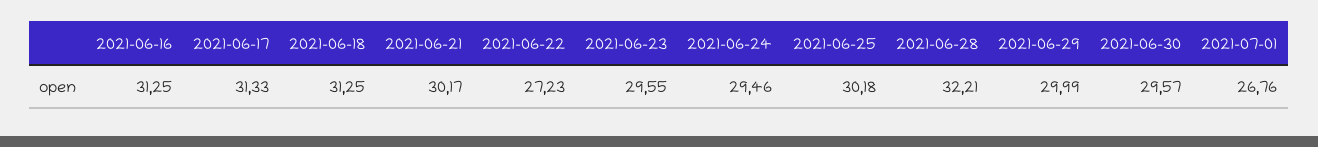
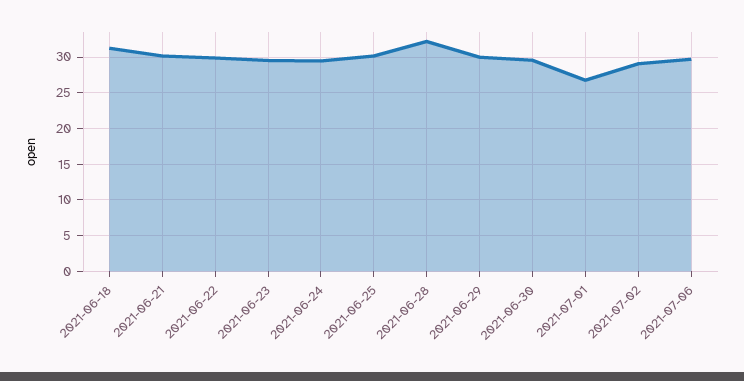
2021-06-16: 31.25 -> none
2021-06-17: 31.33 -> none
2021-06-22: 27.23 -> 30
2021-07-02: none -> 29
2021-07-06: none -> 30

